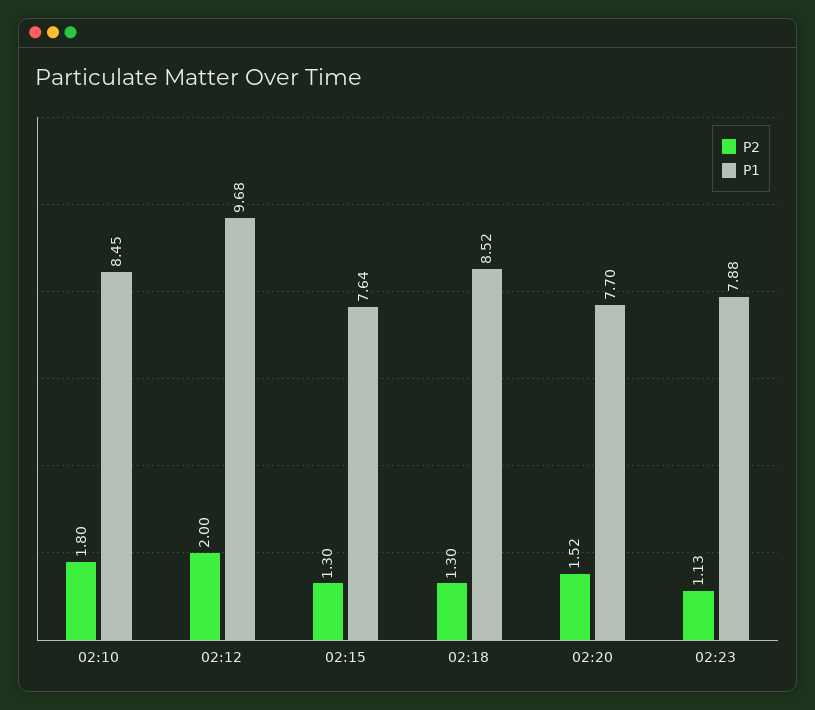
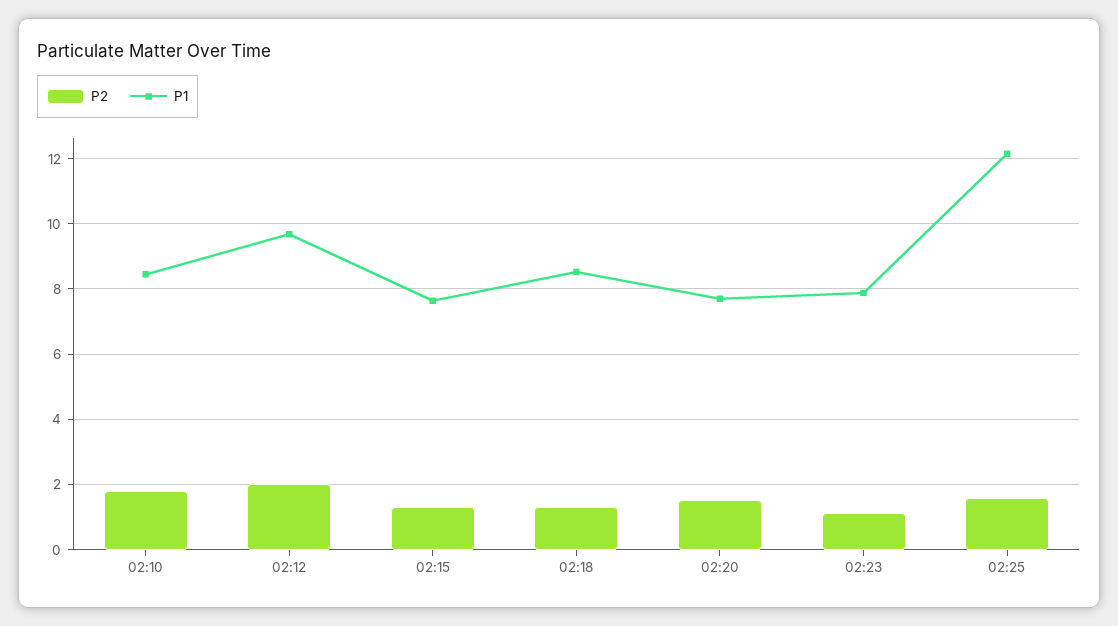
P2, 02:25: none -> 1.6
P1, 02:25: none -> 12.2

